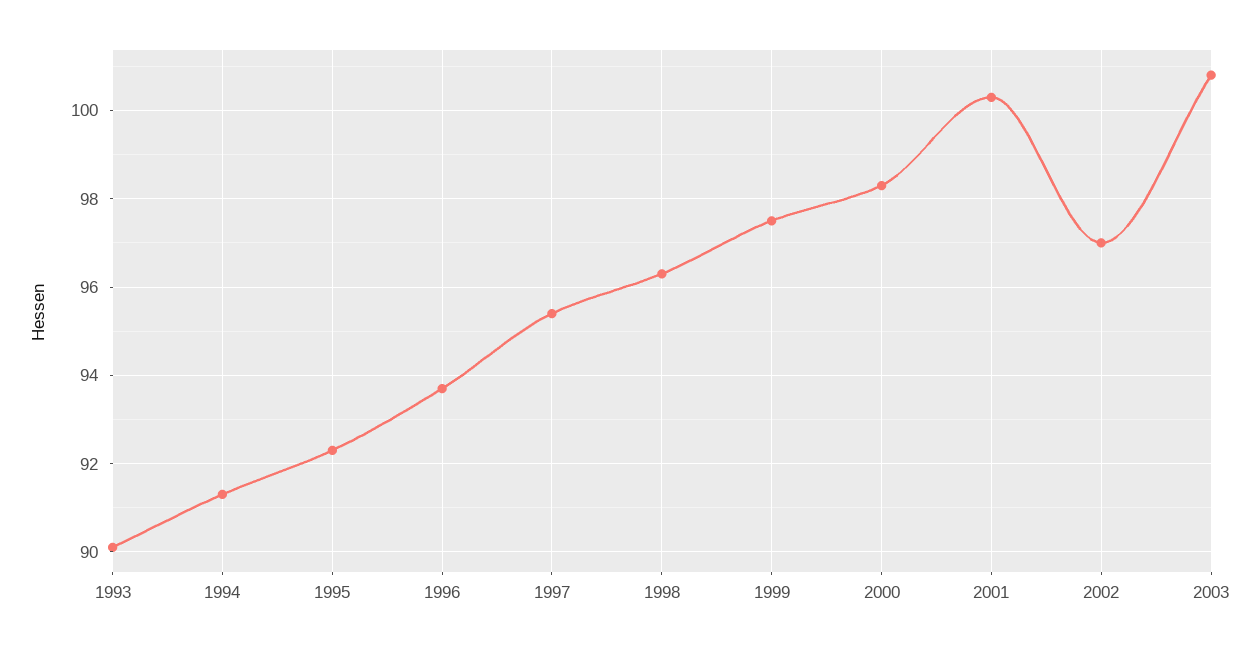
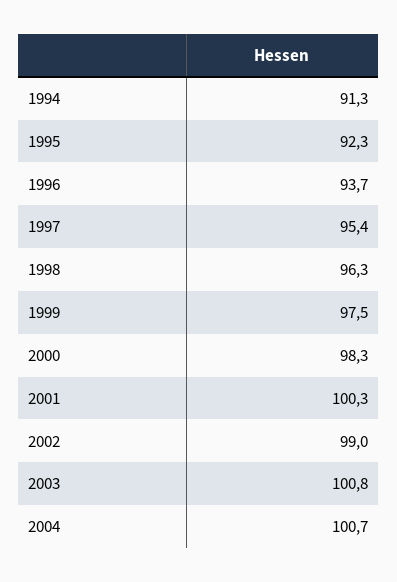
1993: 90 -> none
2002: 97 -> 99
2004: none -> 100.7

